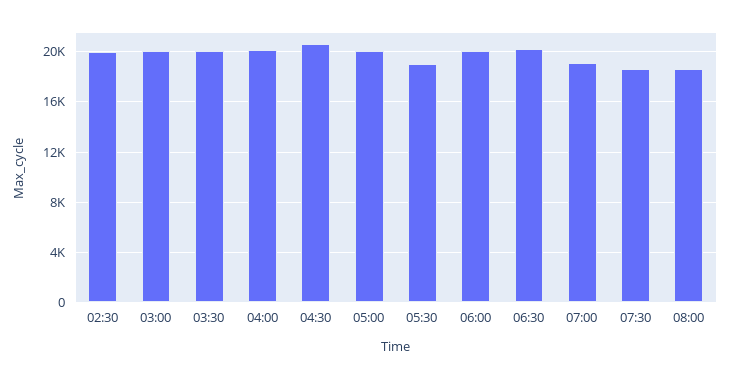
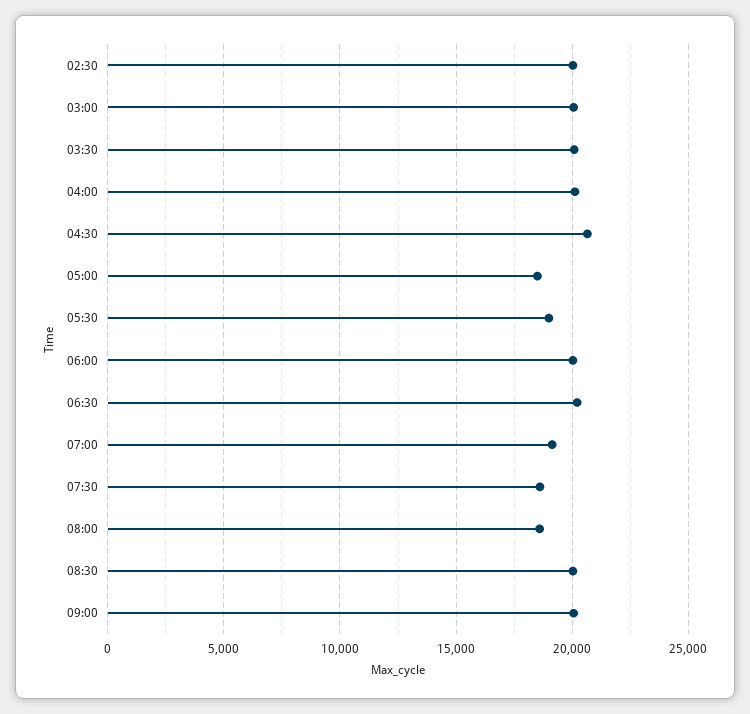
05:00: 20000 -> 18500
08:30: none -> 20000
09:00: none -> 20000

